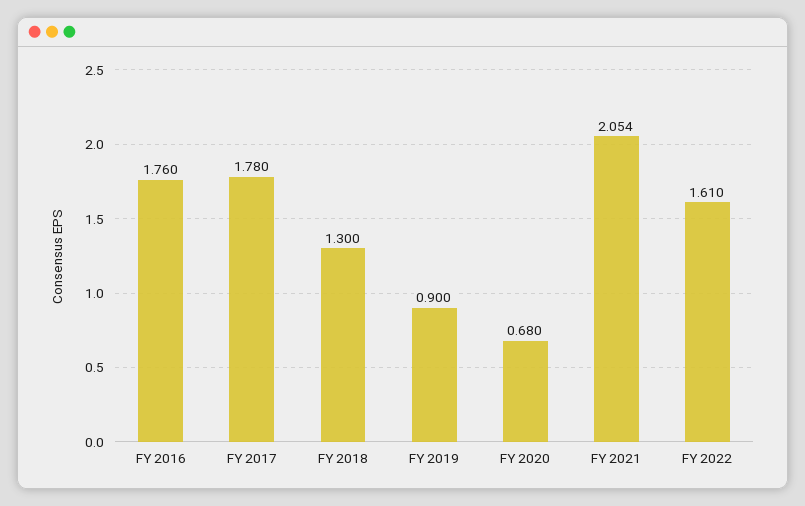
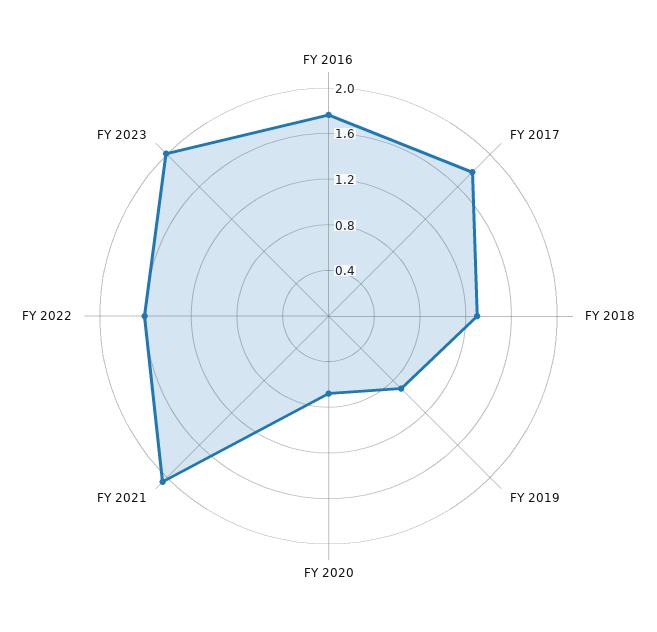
FY 2023: none -> 2

